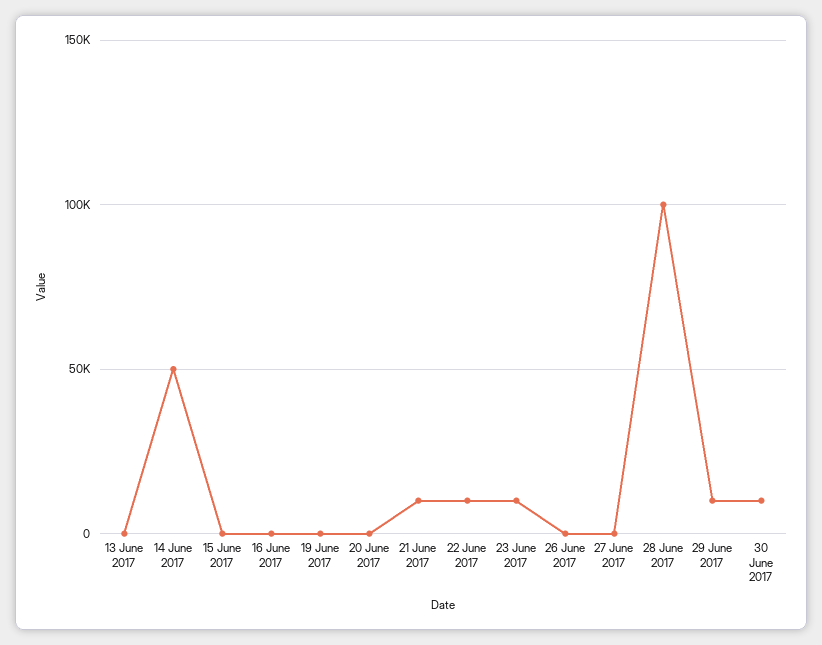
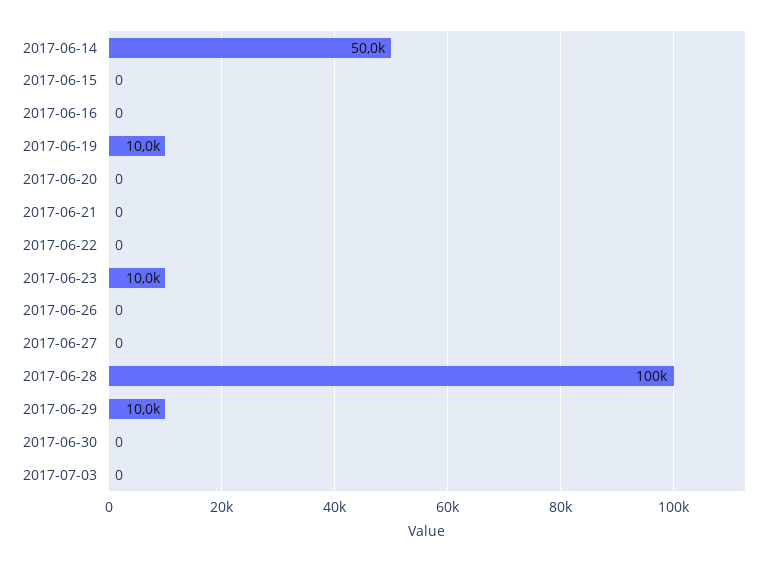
13 June 2017: 0 -> none
19 June 2017: 0 -> 10000
21 June 2017: 10000 -> 0
22 June 2017: 10000 -> 0
30 June 2017: 10000 -> 0
2017-07-03: none -> 0

